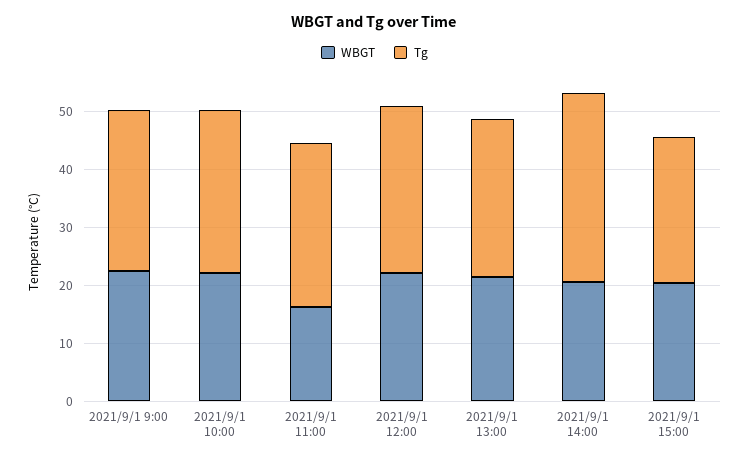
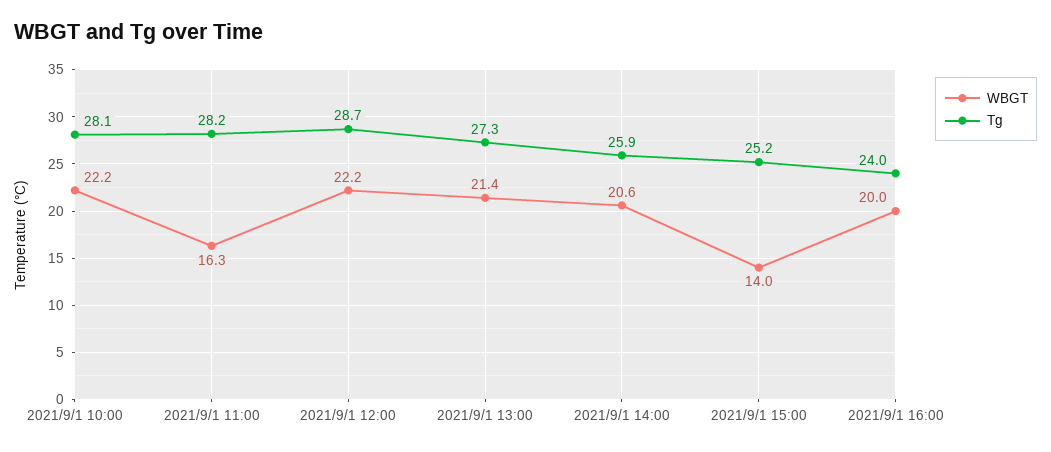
WBGT, 2021/9/1 9:00: 22 -> none
Tg, 2021/9/1 9:00: 28 -> none
Tg, 2021/9/1 14:00: 32 -> 25.9
WBGT, 2021/9/1 15:00: 20 -> 14
WBGT, 2021/9/1 16:00: none -> 20
Tg, 2021/9/1 16:00: none -> 24

